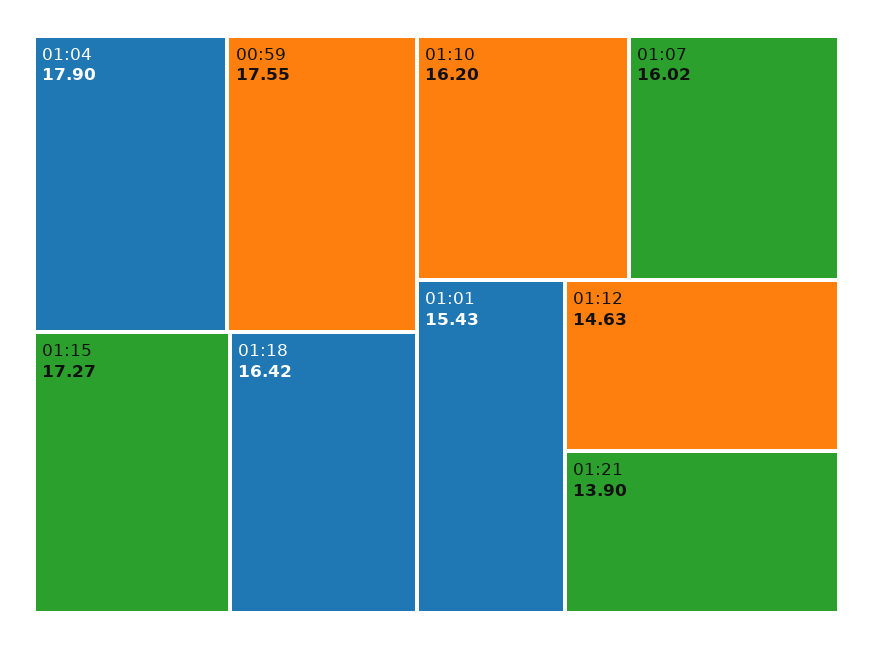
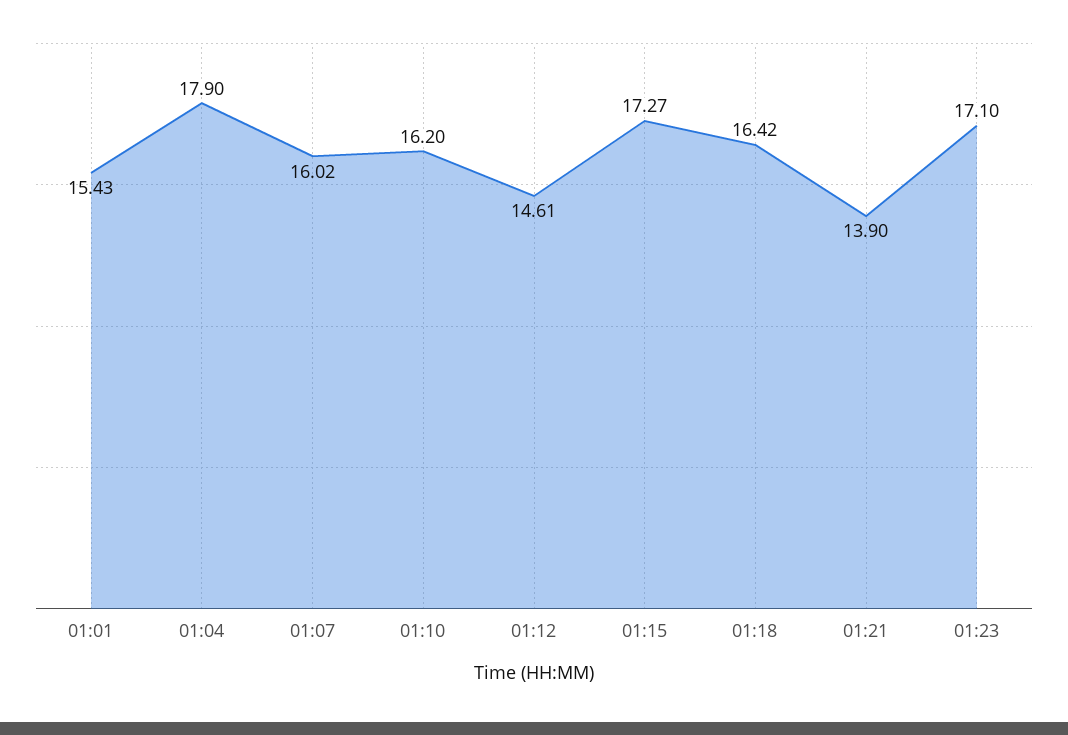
00:59: 17.55 -> none
01:12: 14.63 -> 14.61
01:23: none -> 17.1

